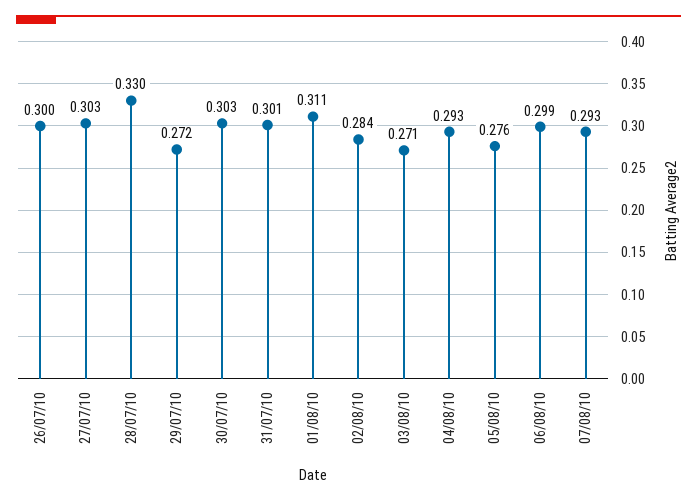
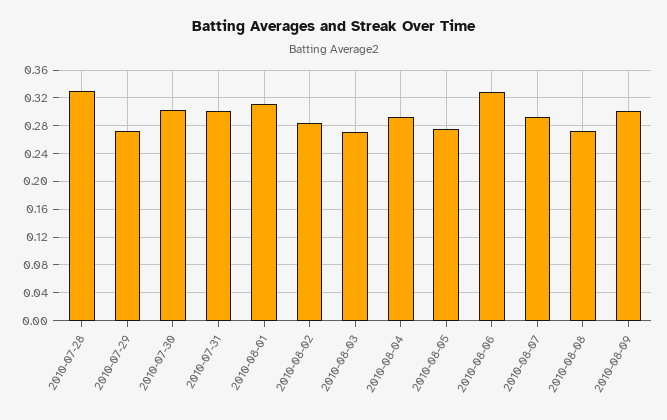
26/07/10: 0.3 -> none
27/07/10: 0.303 -> none
06/08/10: 0.299 -> 0.33
2010-08-08: none -> 0.27
2010-08-09: none -> 0.3

